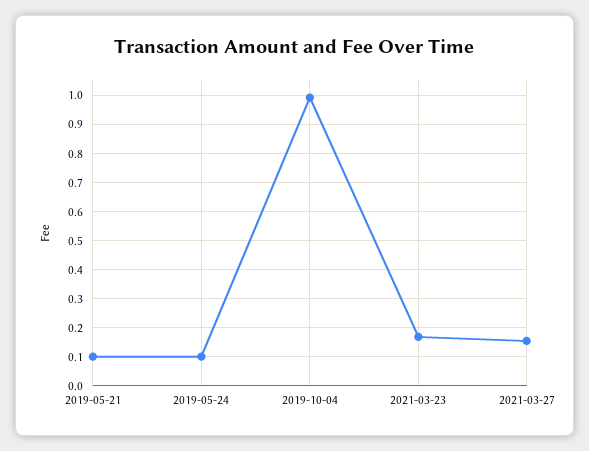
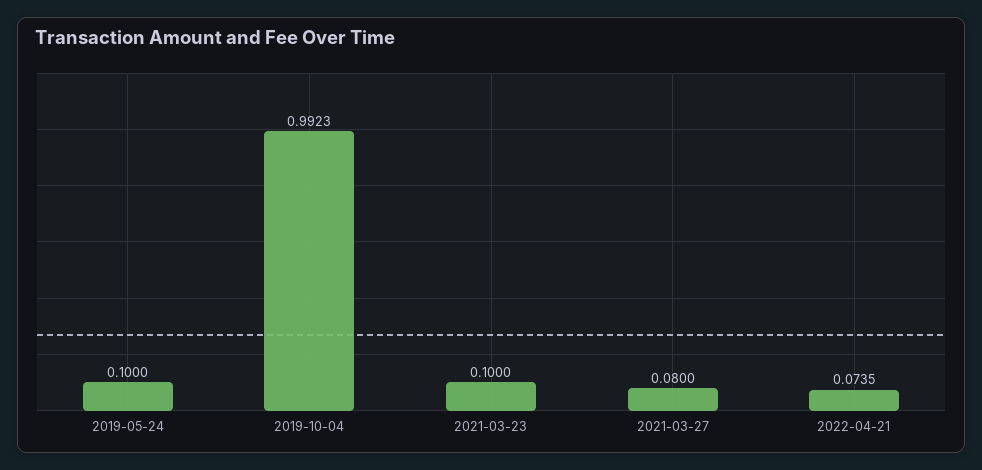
2019-05-21: 0.1 -> none
2021-03-23: 0.175 -> 0.1
2021-03-27: 0.15 -> 0.08
2022-04-21: none -> 0.0735

